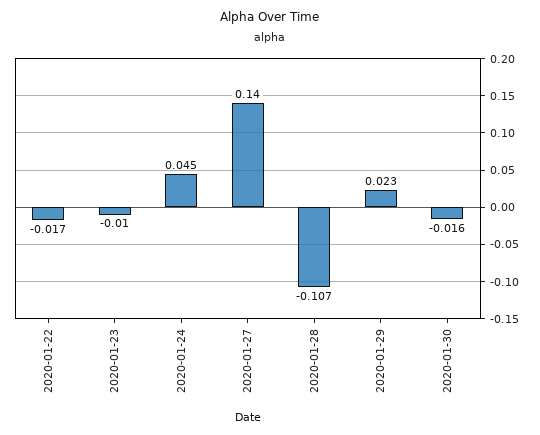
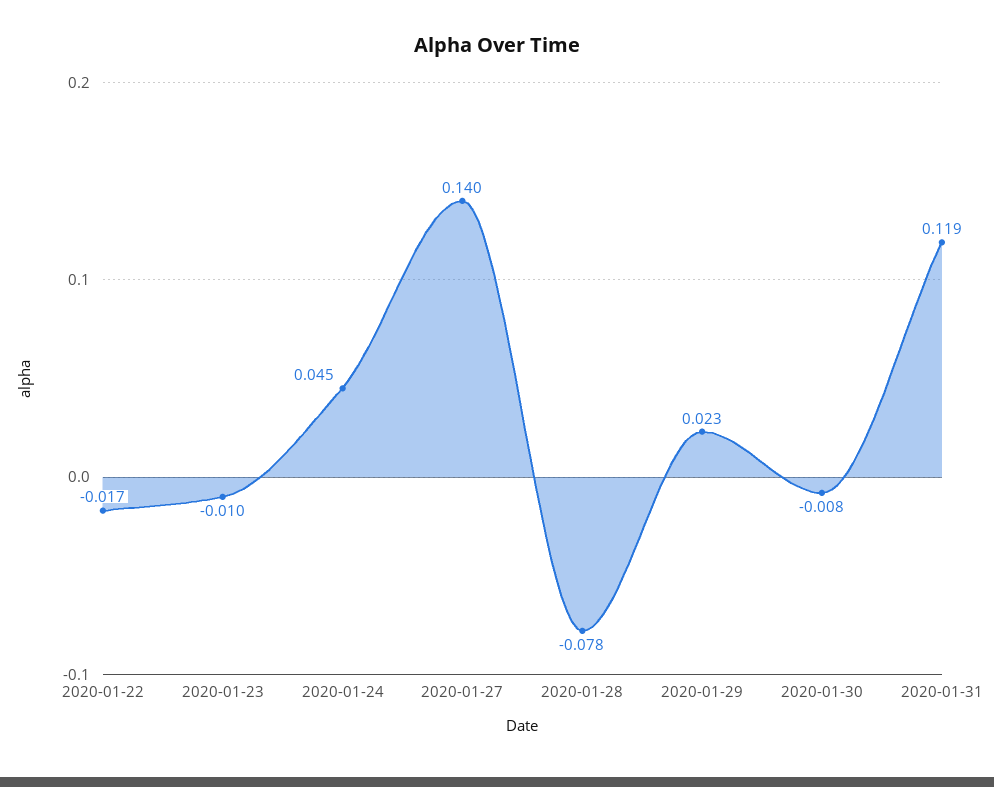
2020-01-28: -0.107 -> -0.078
2020-01-30: -0.016 -> -0.008
2020-01-31: none -> 0.119

